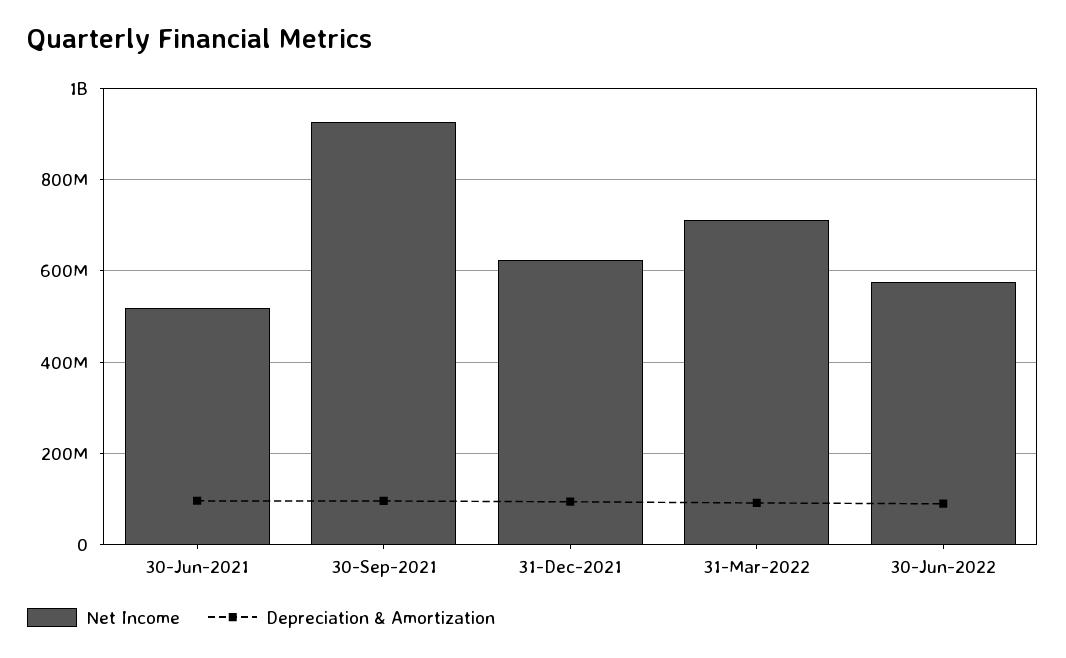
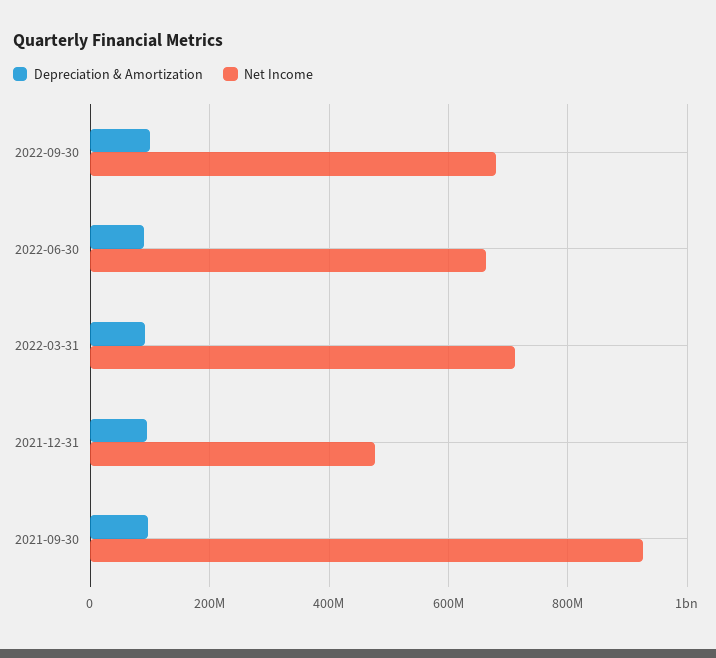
Net Income, 30-Jun-2021: 520000000 -> none
Depreciation & Amortization, 30-Jun-2021: 100000000 -> none
Net Income, 31-Dec-2021: 620000000 -> 480000000
Net Income, 30-Jun-2022: 580000000 -> 660000000
Depreciation & Amortization, 2022-09-30: none -> 100000000
Net Income, 2022-09-30: none -> 680000000

